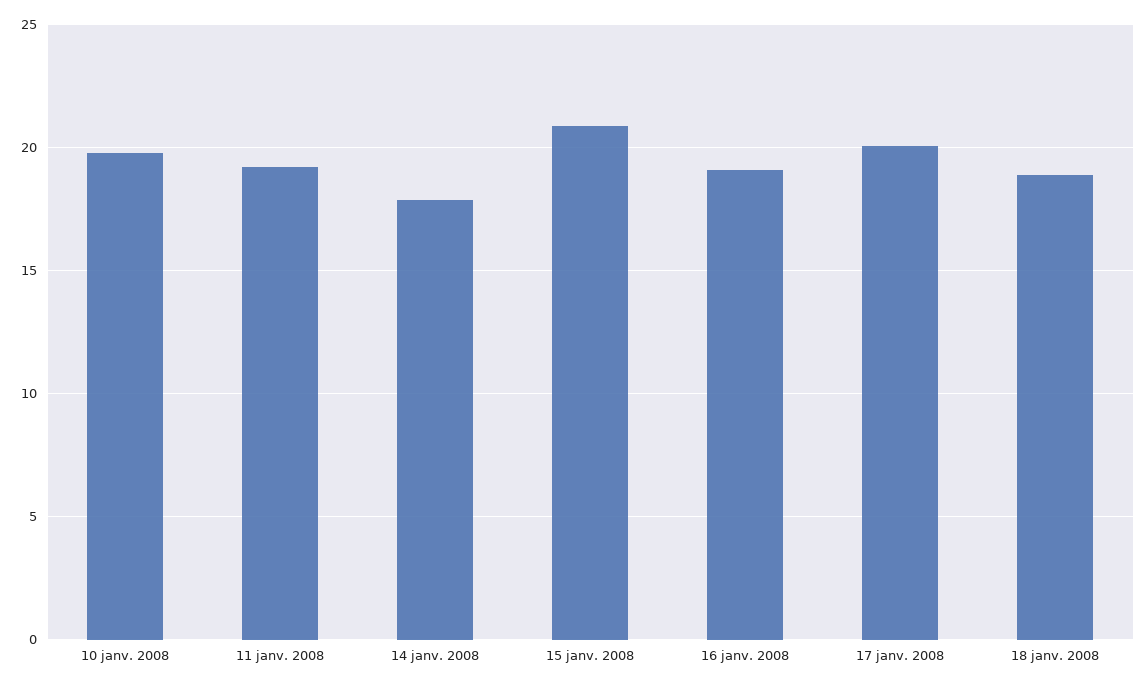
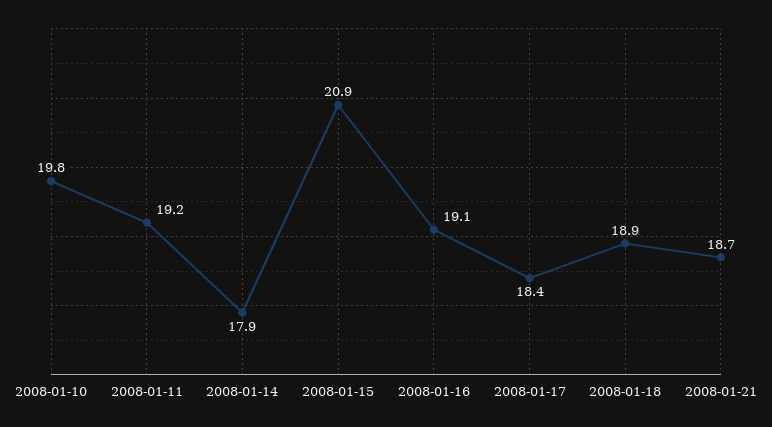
17 janv. 2008: 20 -> 18.4
2008-01-21: none -> 18.7

